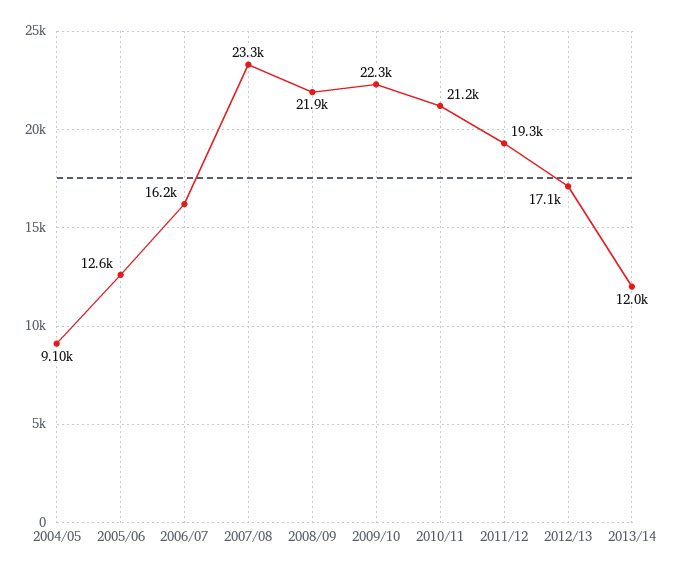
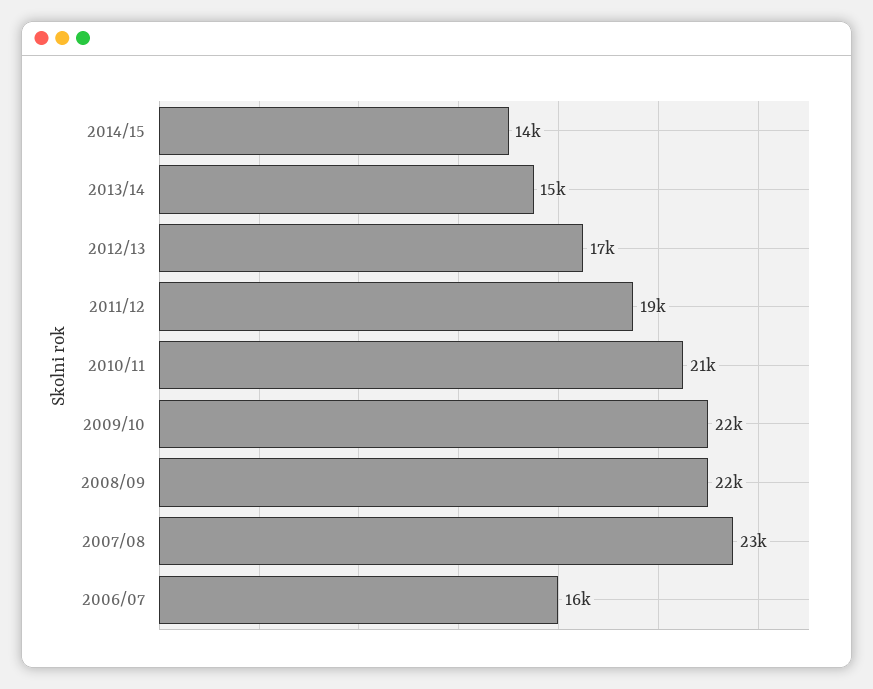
2004/05: 9100 -> none
2005/06: 12600 -> none
2013/14: 12000 -> 15000
2014/15: none -> 14000

